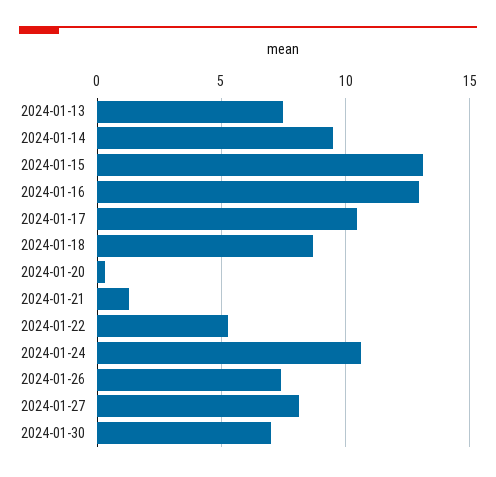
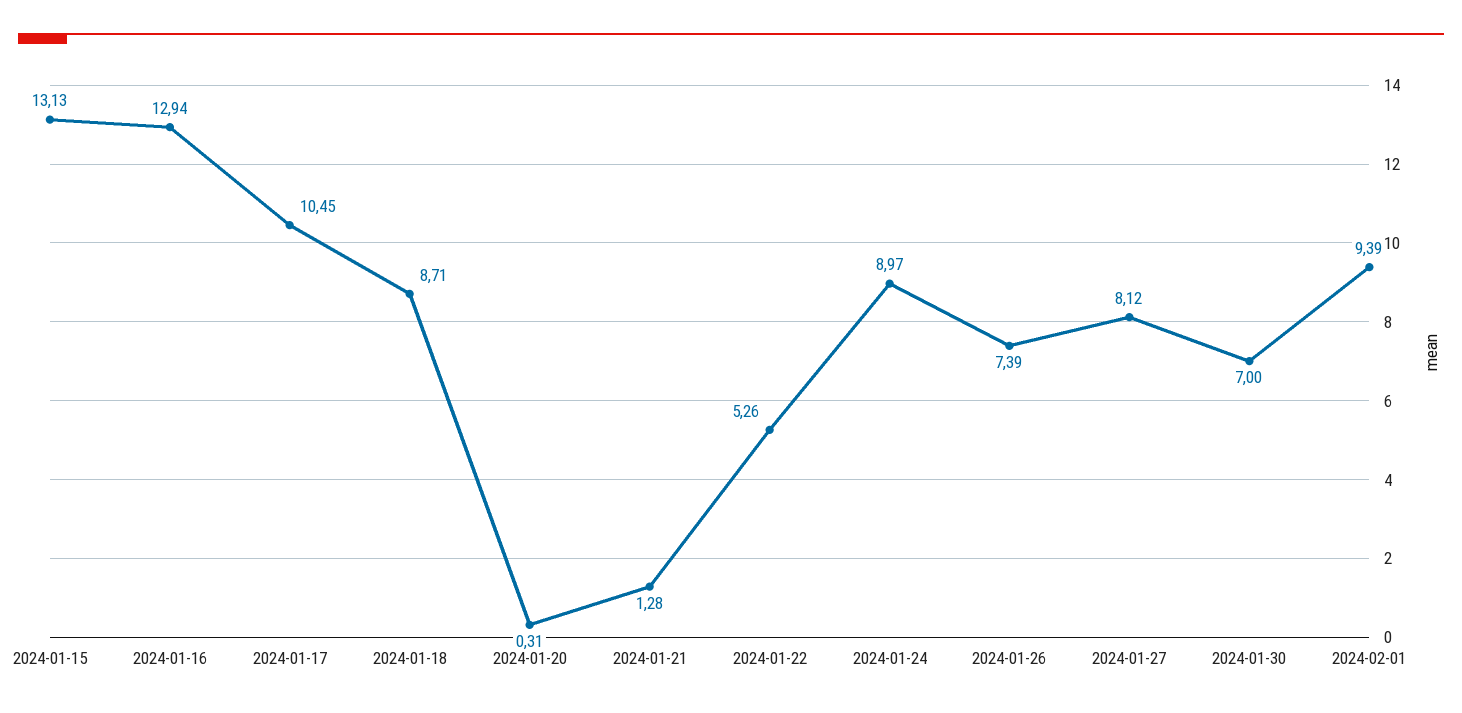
2024-01-13: 7.5 -> none
2024-01-14: 9.5 -> none
2024-01-24: 10.5 -> 8.97
2024-02-01: none -> 9.39

